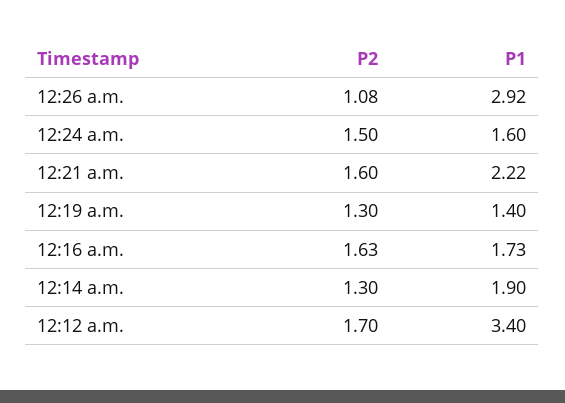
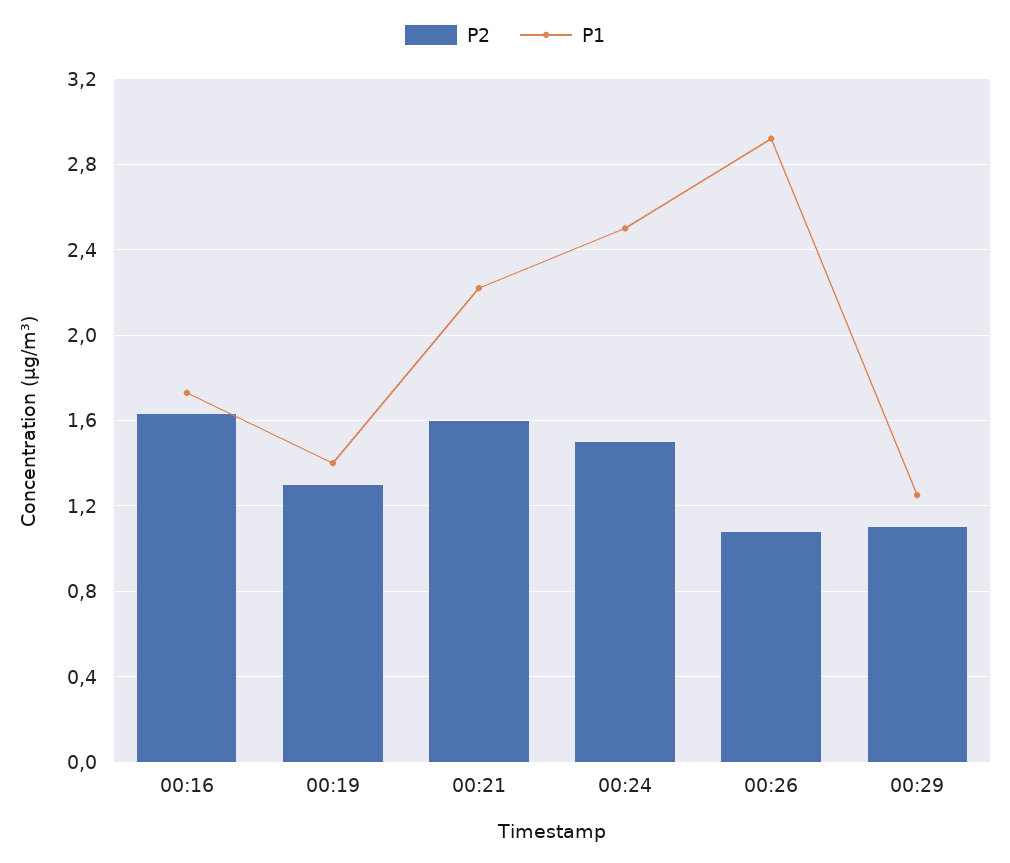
P1, 12:24 a.m.: 1.6 -> 2.5
P2, 12:14 a.m.: 1.3 -> none
P1, 12:14 a.m.: 1.9 -> none
P2, 12:12 a.m.: 1.7 -> none
P1, 12:12 a.m.: 3.4 -> none
P2, 00:29: none -> 1.1
P1, 00:29: none -> 1.25

